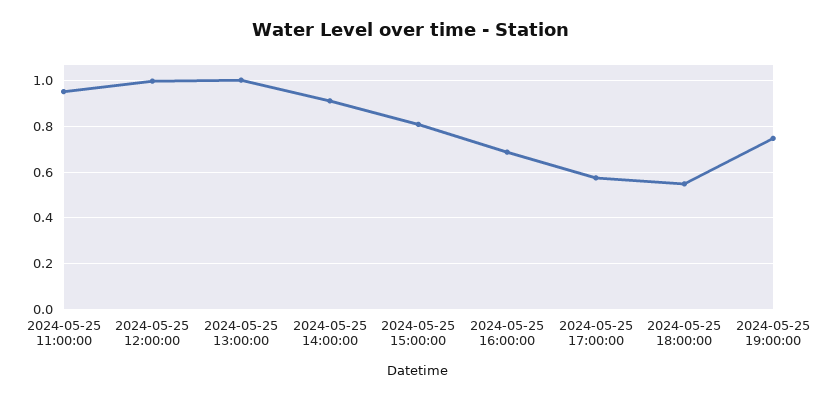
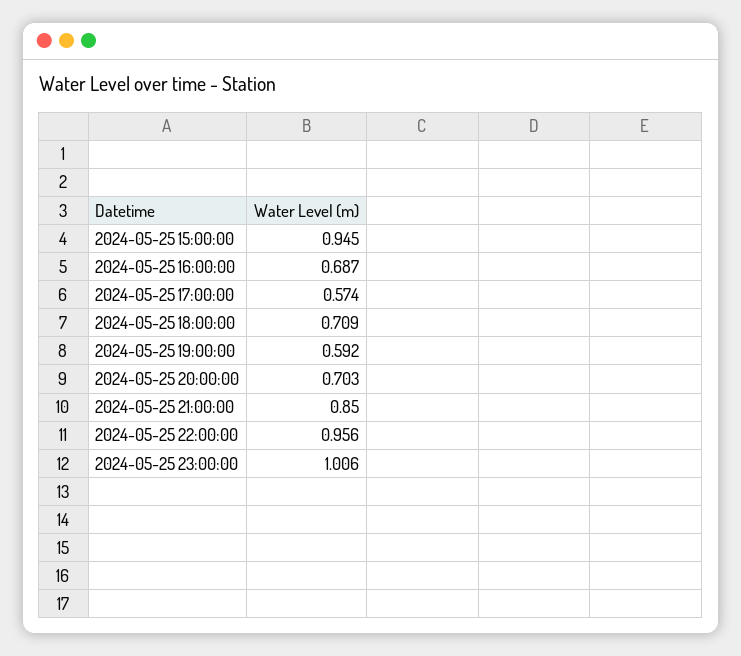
2024-05-25 11:00:00: 0.95 -> none
2024-05-25 12:00:00: 1 -> none
2024-05-25 13:00:00: 1 -> none
2024-05-25 14:00:00: 0.9 -> none
2024-05-25 15:00:00: 0.8 -> 0.945
2024-05-25 18:00:00: 0.55 -> 0.709
2024-05-25 19:00:00: 0.75 -> 0.592
2024-05-25 20:00:00: none -> 0.703
2024-05-25 21:00:00: none -> 0.85
2024-05-25 22:00:00: none -> 0.956
2024-05-25 23:00:00: none -> 1.006

